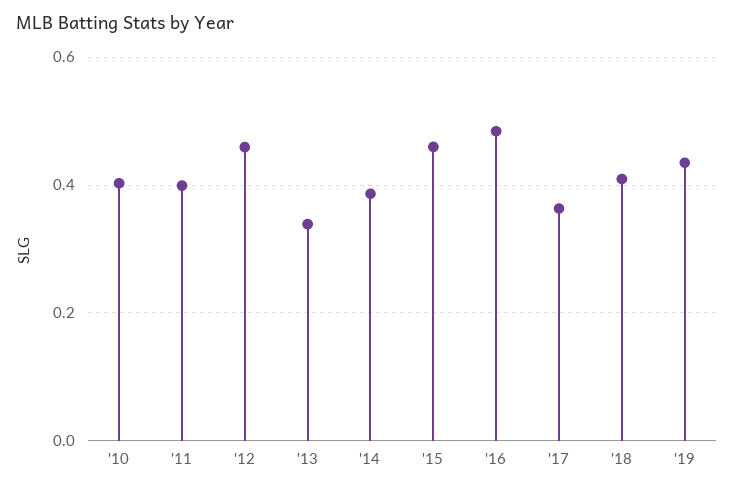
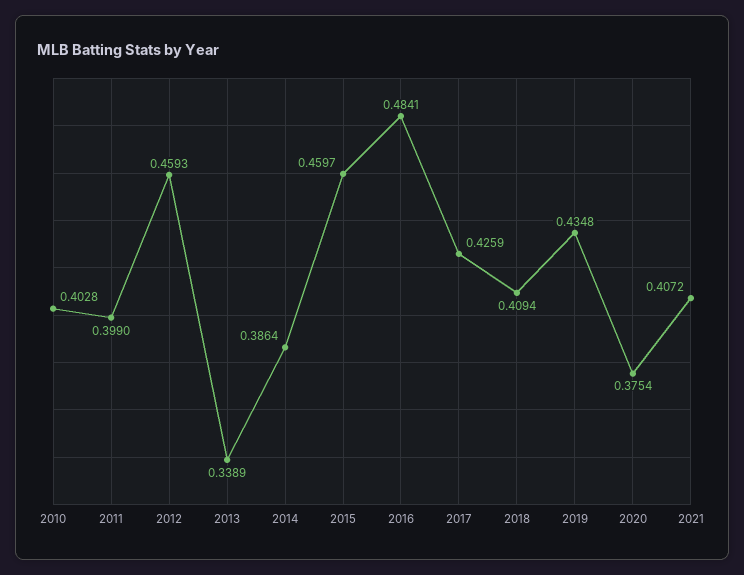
'17: 0.36 -> 0.4259
2020: none -> 0.3754
2021: none -> 0.4072

